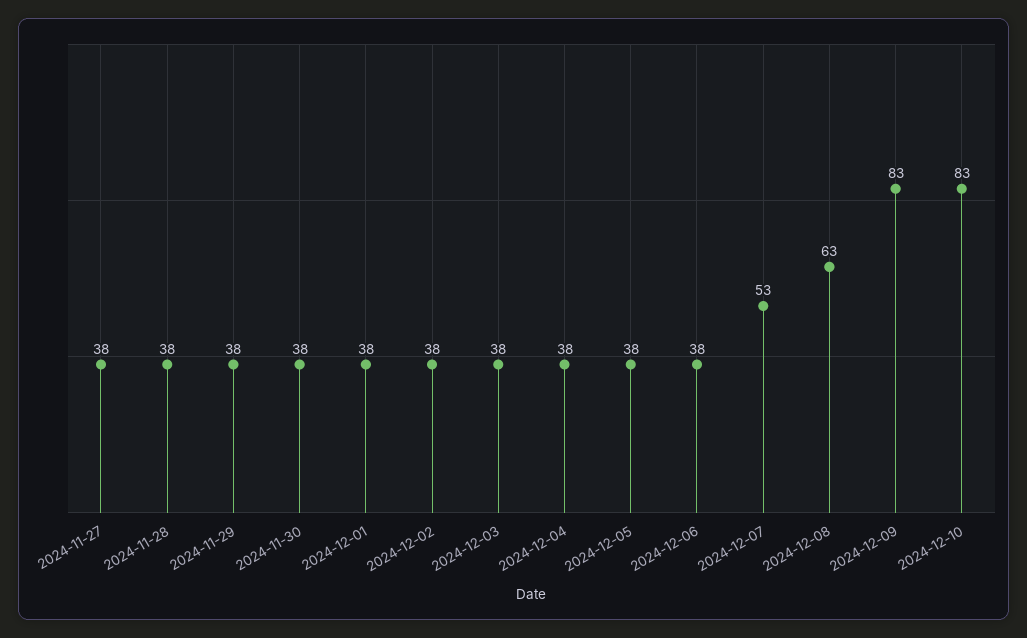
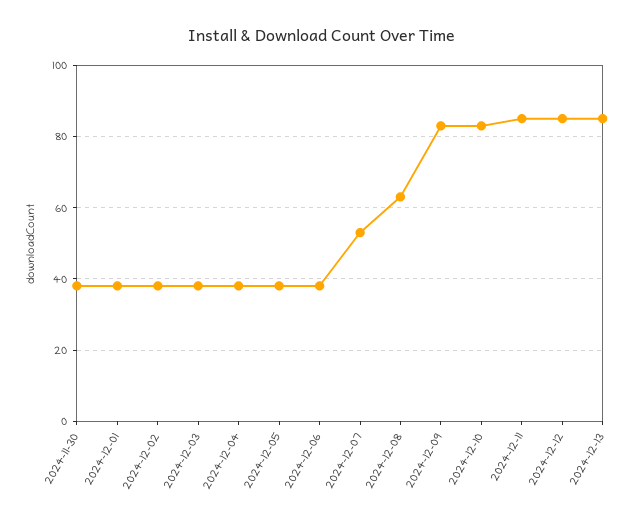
2024-11-27: 38 -> none
2024-11-28: 38 -> none
2024-11-29: 38 -> none
2024-12-11: none -> 85
2024-12-12: none -> 85
2024-12-13: none -> 85

